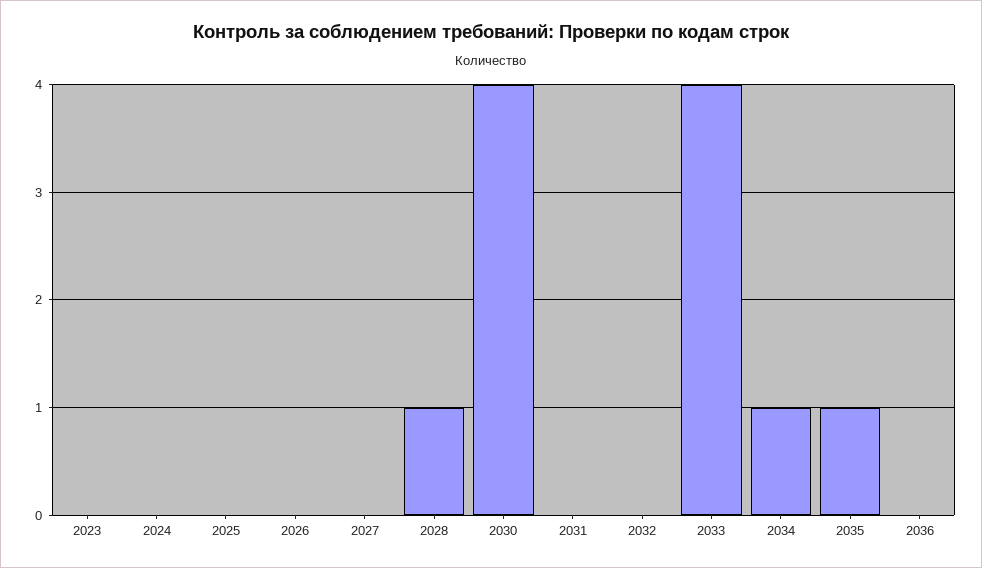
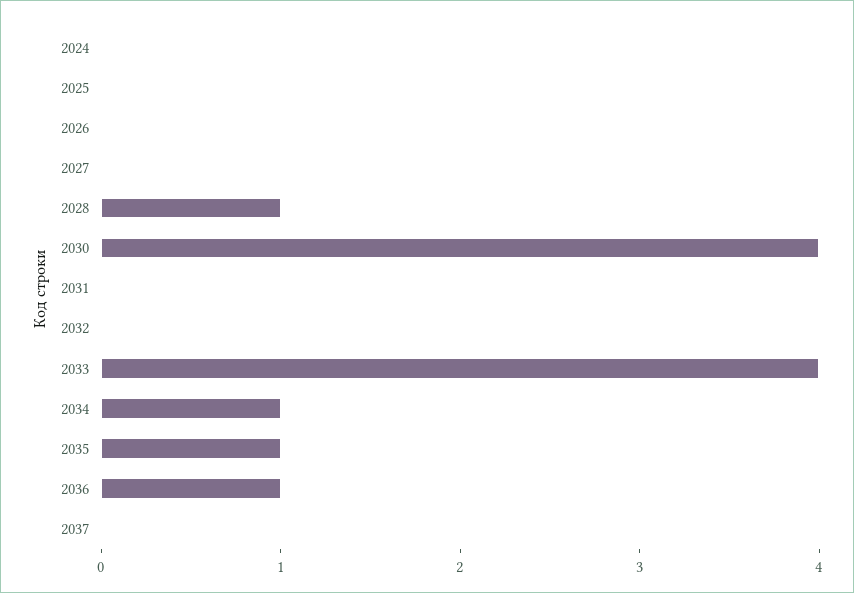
2023: 0 -> none
2036: 0 -> 1
2037: none -> 0

